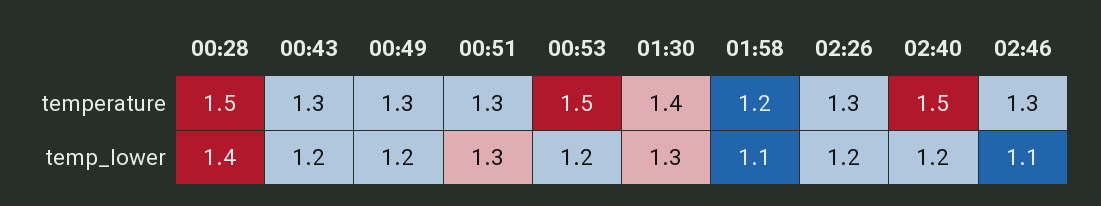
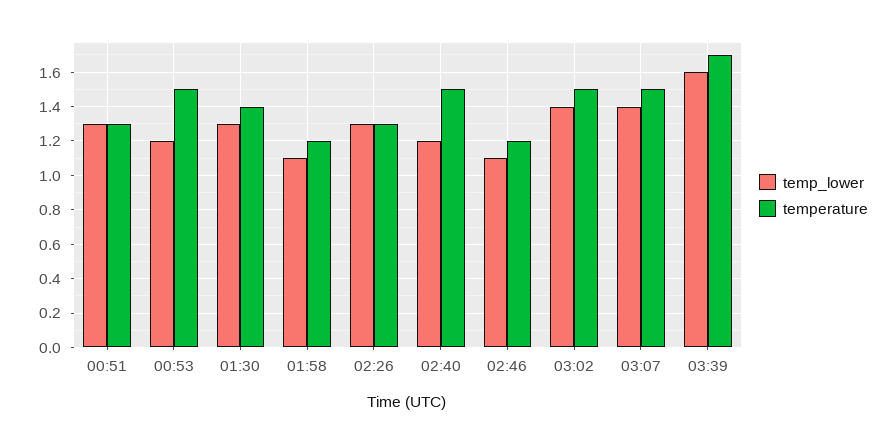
temperature, 00:28: 1.5 -> none
temperature, 00:43: 1.3 -> none
temperature, 00:49: 1.3 -> none
temperature, 02:46: 1.3 -> 1.2
temp_lower, 00:28: 1.4 -> none
temp_lower, 00:43: 1.2 -> none
temp_lower, 00:49: 1.2 -> none
temp_lower, 02:26: 1.2 -> 1.3
temp_lower, 03:02: none -> 1.4
temperature, 03:02: none -> 1.5
temp_lower, 03:07: none -> 1.4
temperature, 03:07: none -> 1.5
temp_lower, 03:39: none -> 1.6
temperature, 03:39: none -> 1.7

